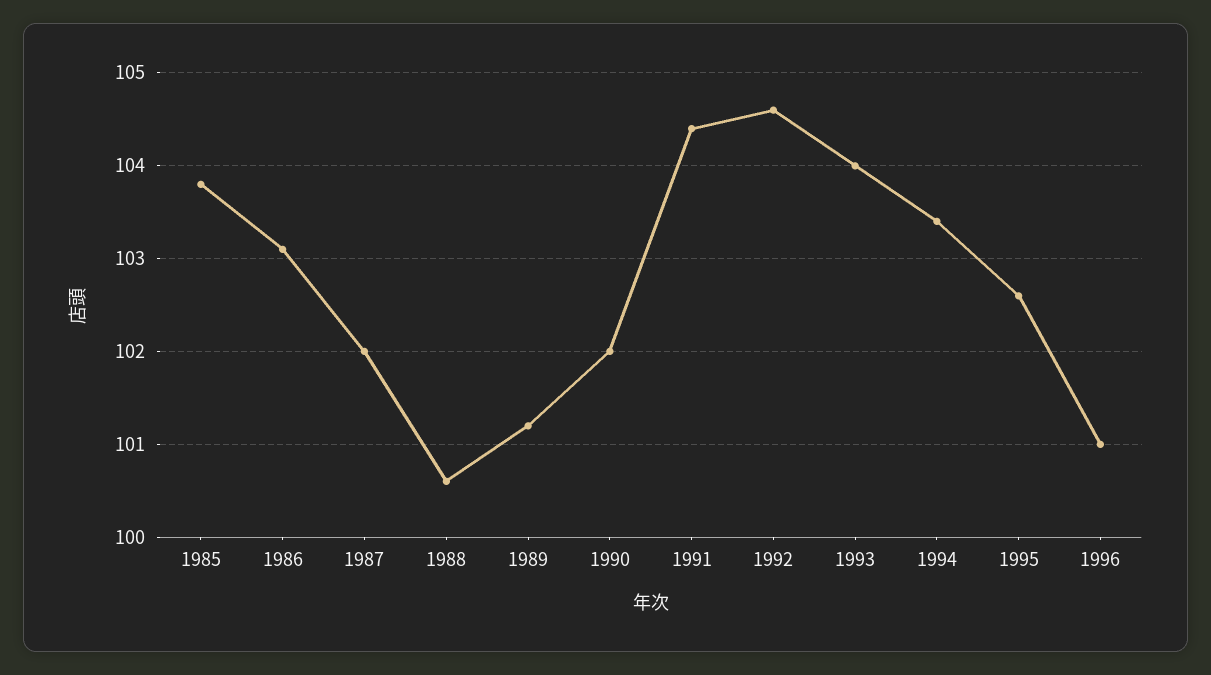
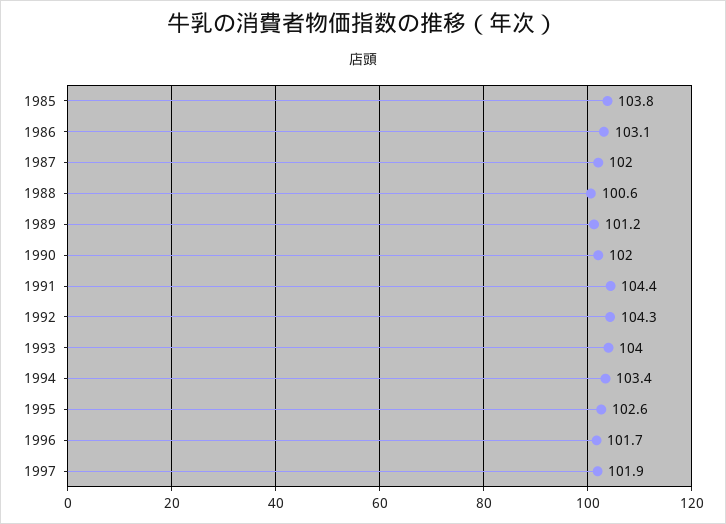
1992: 104.6 -> 104.3
1996: 101 -> 101.7
1997: none -> 101.9

